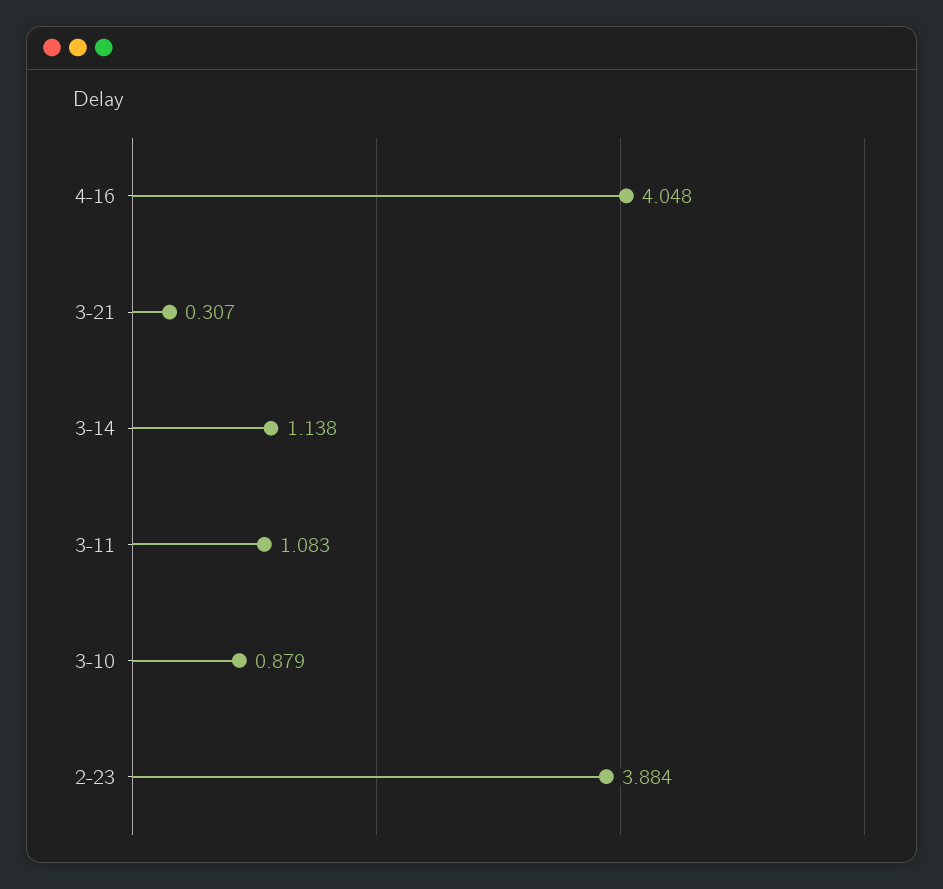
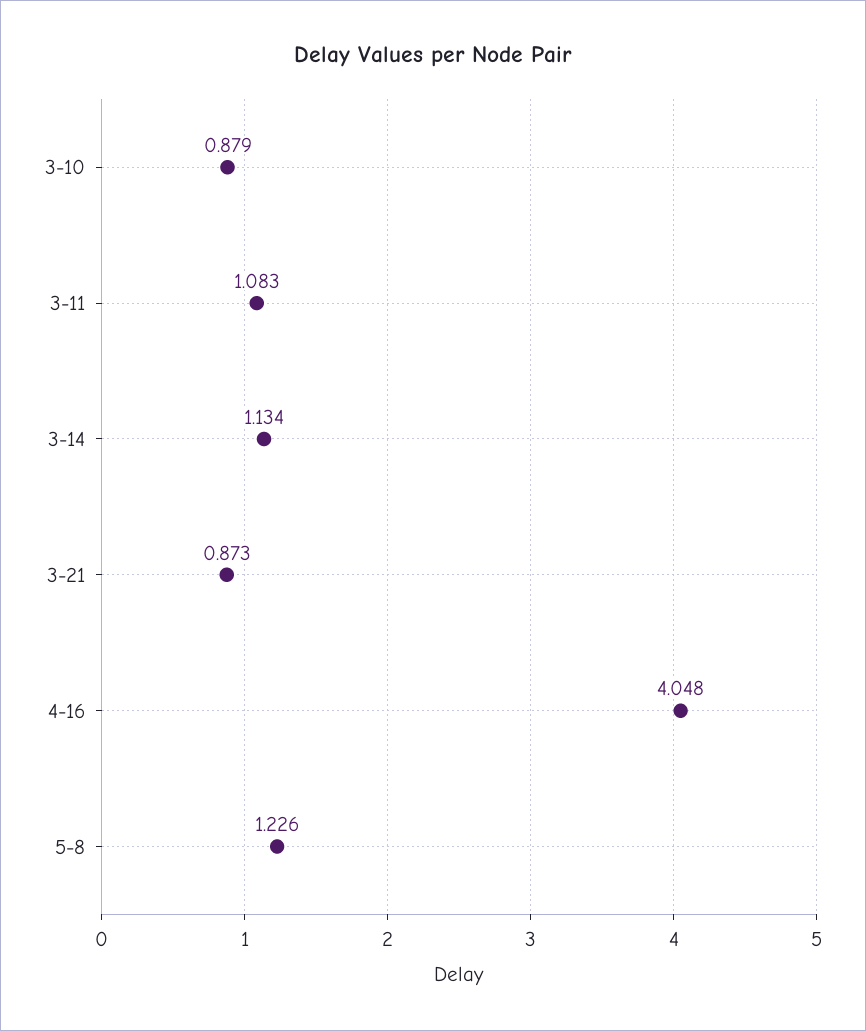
3-21: 0.307 -> 0.873
3-14: 1.138 -> 1.134
2-23: 3.884 -> none
5-8: none -> 1.226

